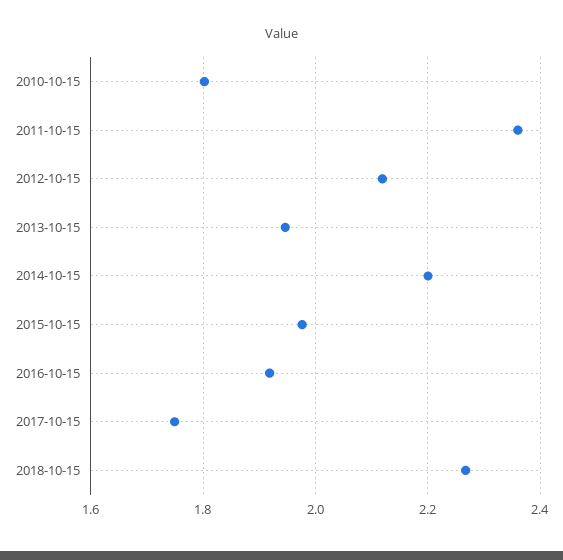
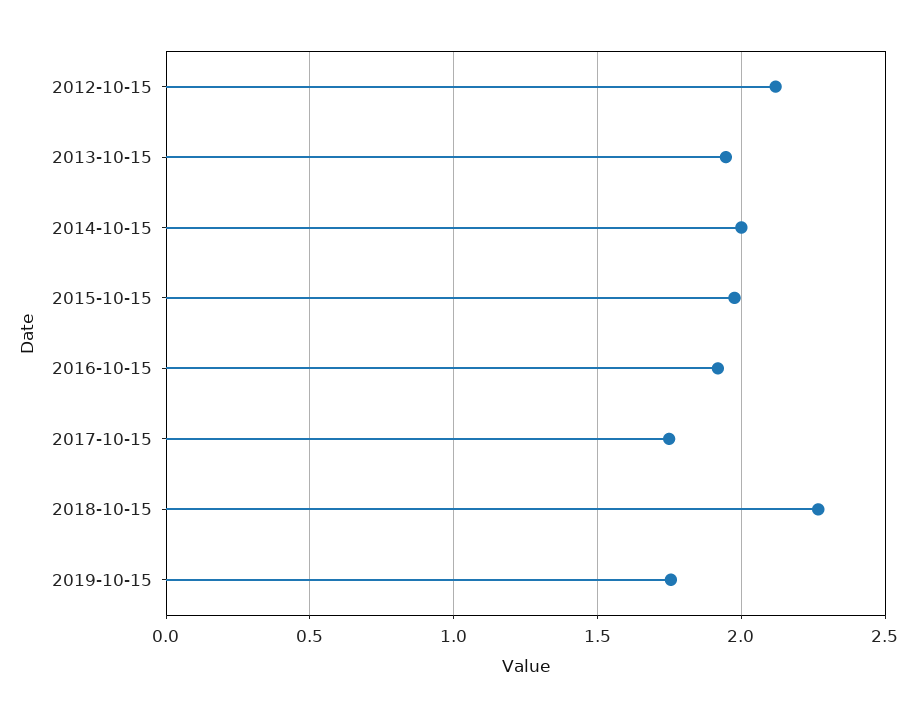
2010-10-15: 1.8 -> none
2011-10-15: 2.36 -> none
2014-10-15: 2.2 -> 2
2019-10-15: none -> 1.75

